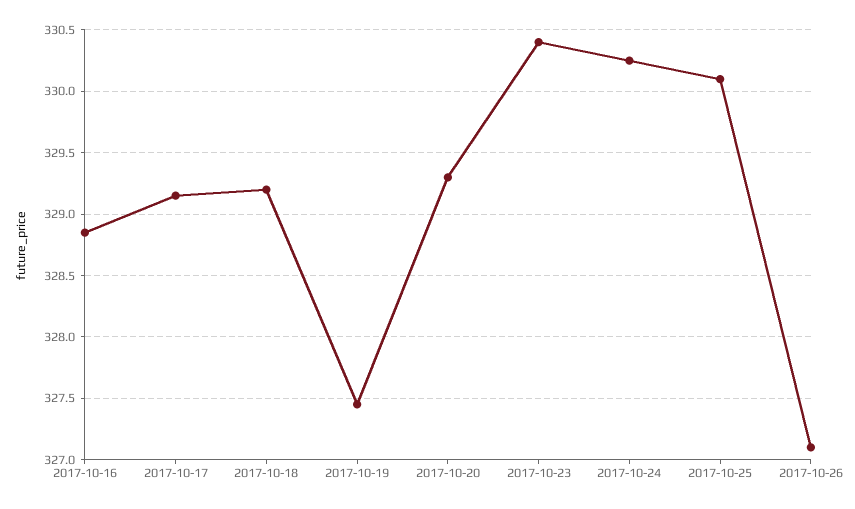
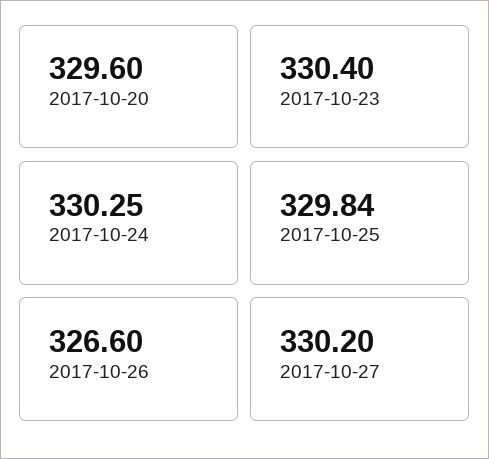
2017-10-16: 328.85 -> none
2017-10-17: 329.15 -> none
2017-10-18: 329.2 -> none
2017-10-19: 327.45 -> none
2017-10-20: 329.3 -> 329.6
2017-10-25: 330.1 -> 329.84
2017-10-26: 327.1 -> 326.6
2017-10-27: none -> 330.2

